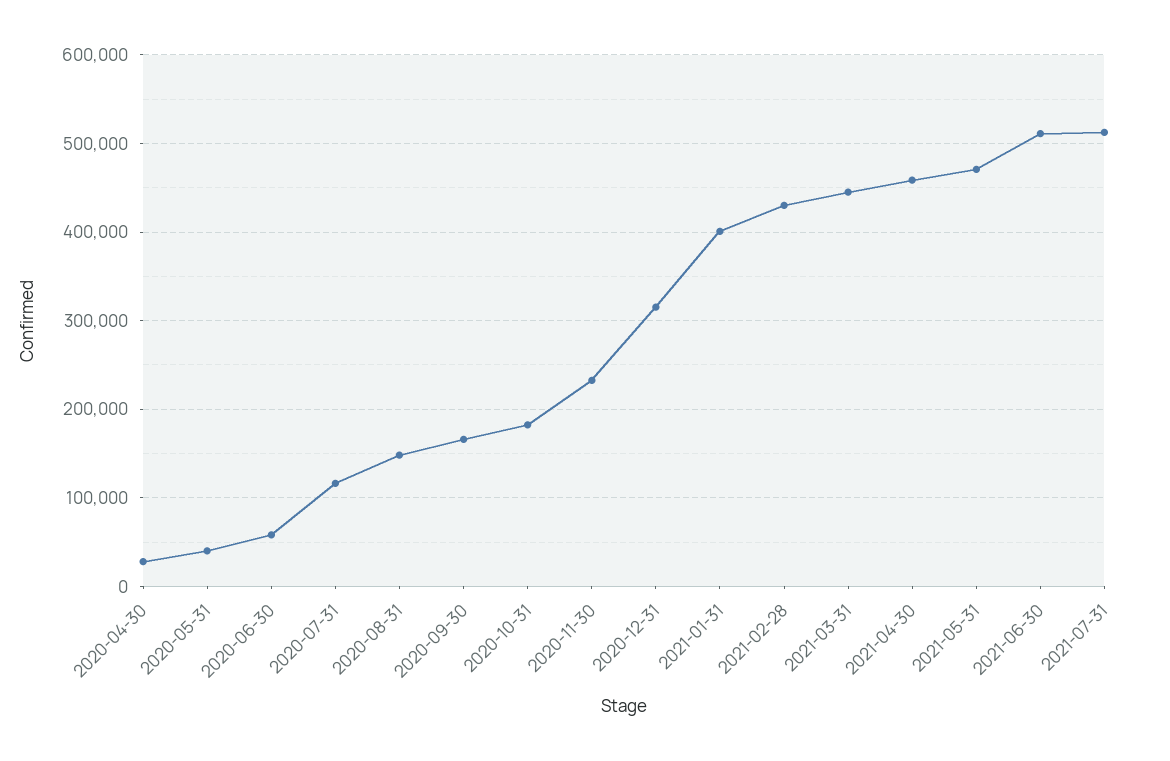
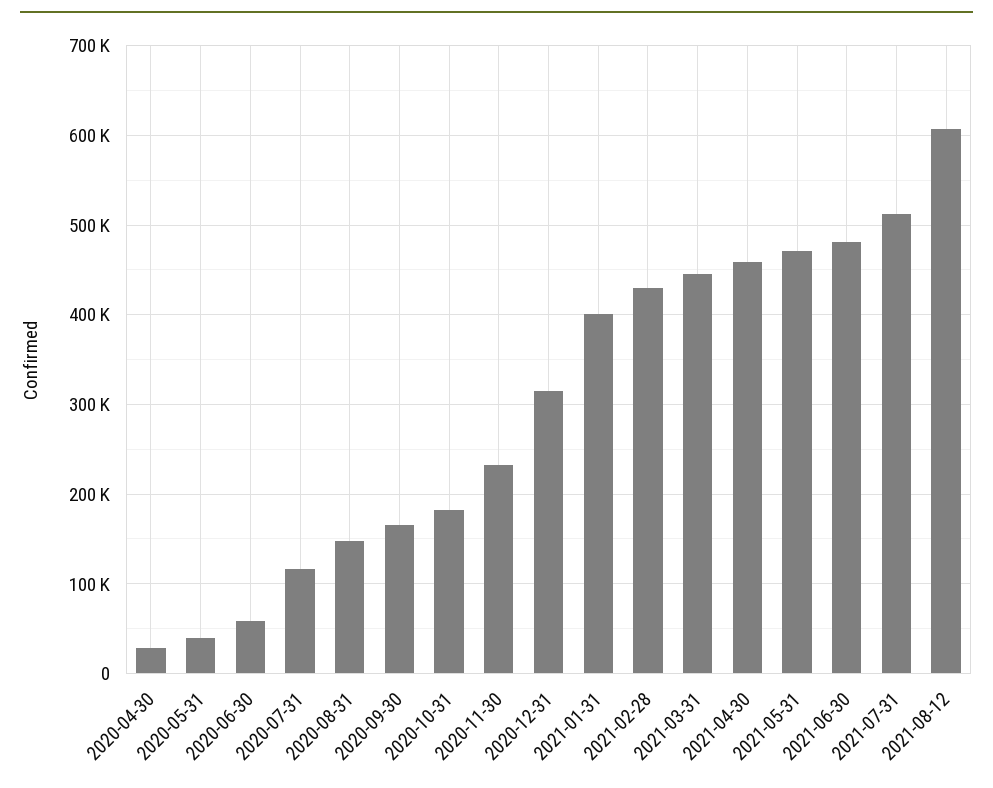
2021-06-30: 510000 -> 480000
2021-08-12: none -> 610000

